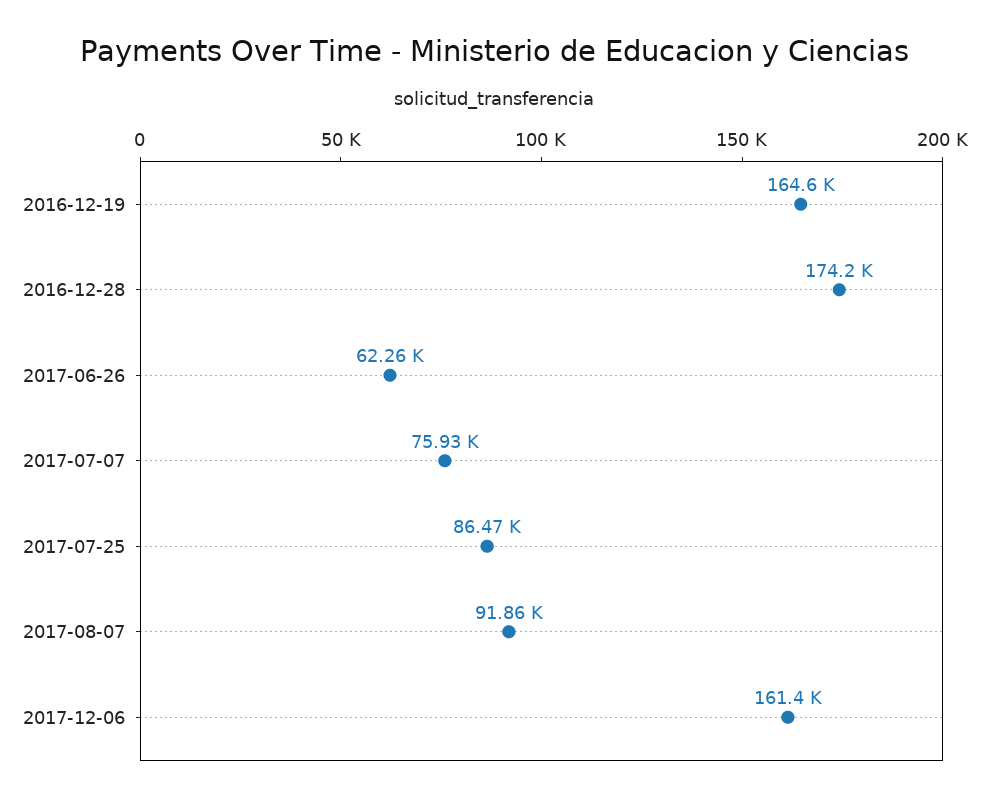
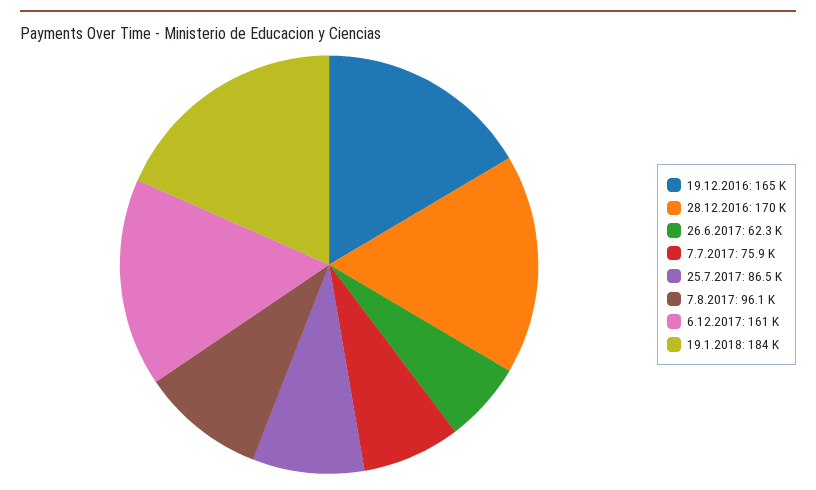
2016-12-28: 174200 -> 170000
2017-08-07: 91860 -> 96100
19.1.2018: none -> 184000

